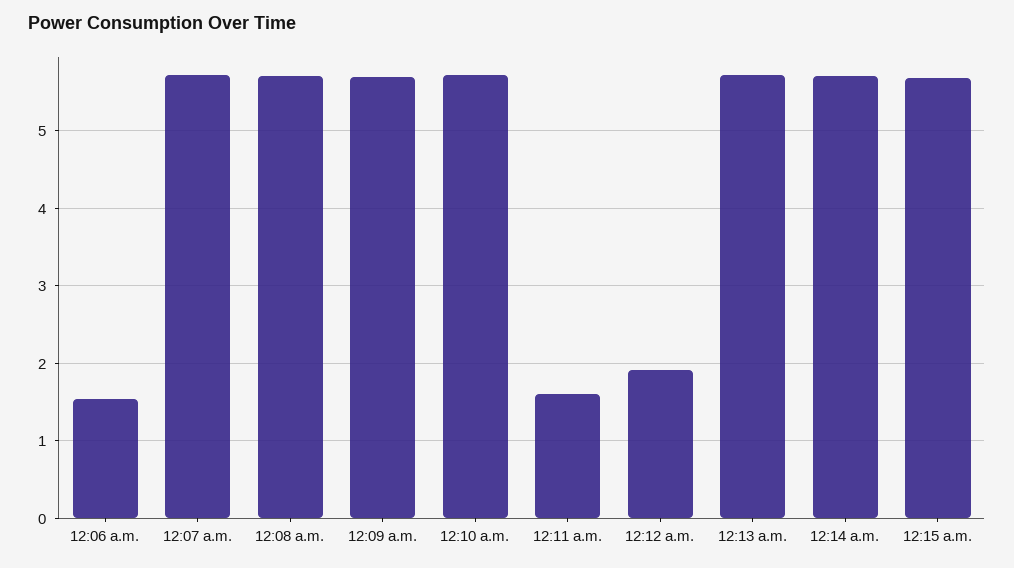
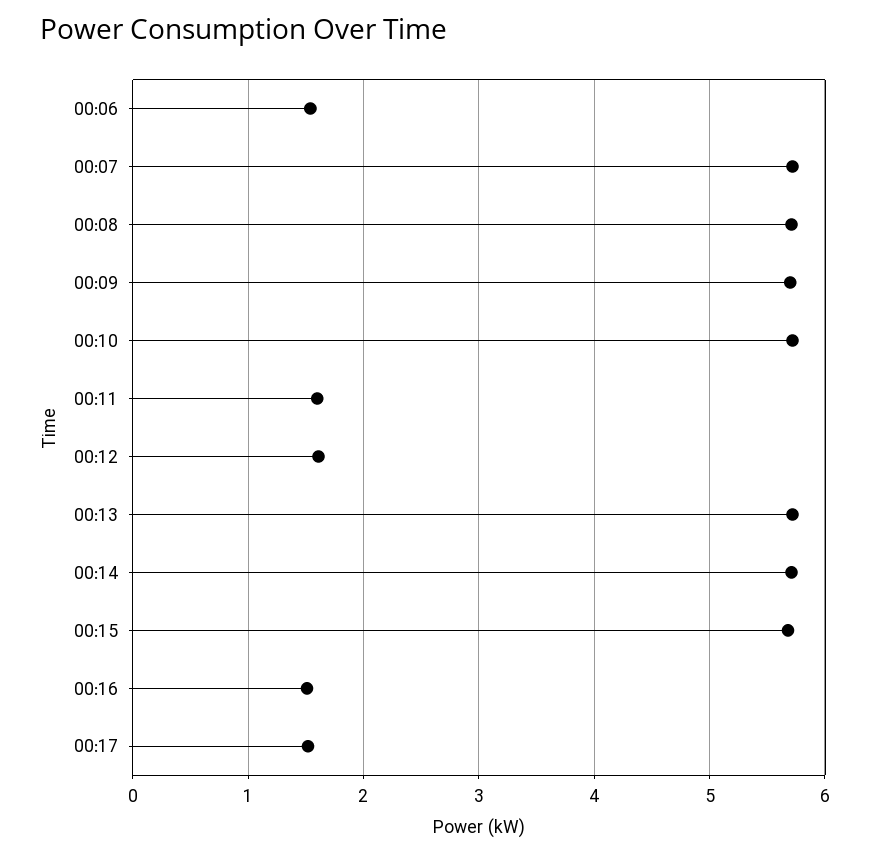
12:12 a.m.: 1.9 -> 1.6
00:16: none -> 1.5
00:17: none -> 1.5

